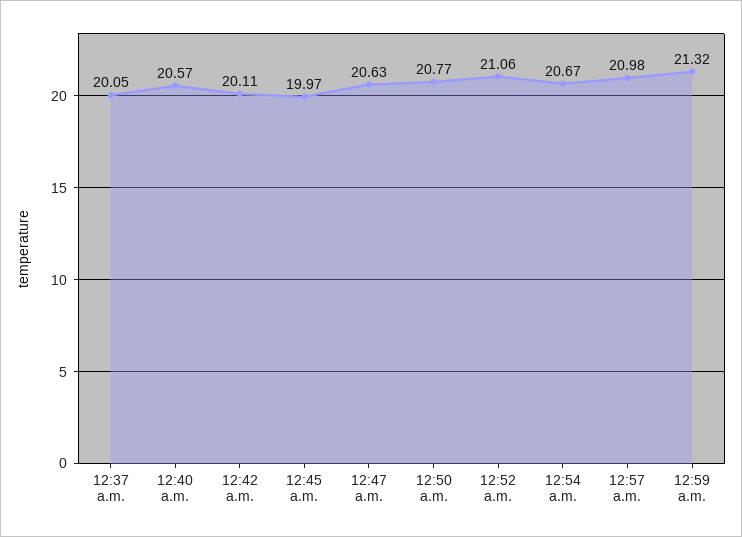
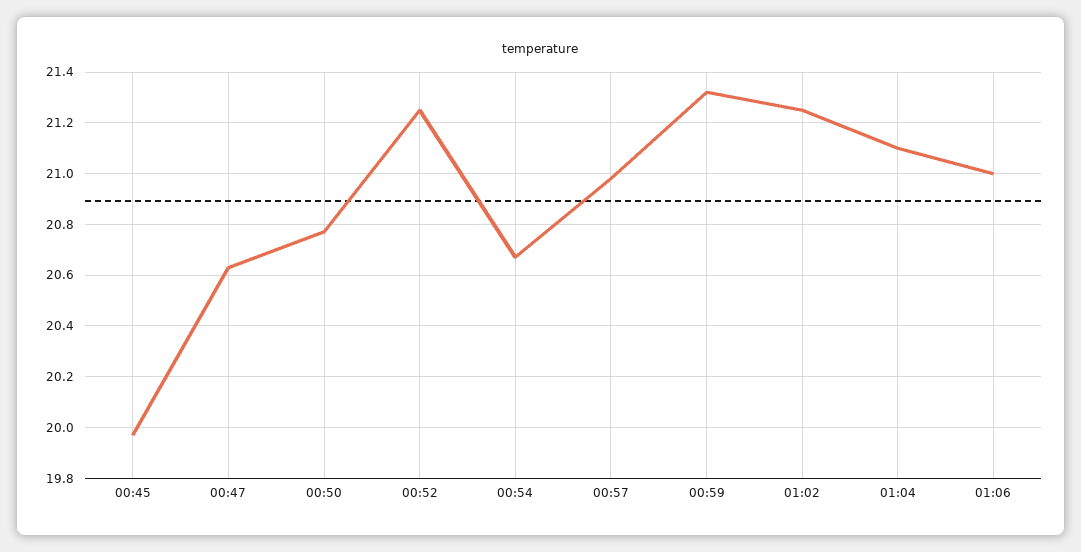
12:37 a.m.: 20.05 -> none
12:40 a.m.: 20.57 -> none
12:42 a.m.: 20.11 -> none
12:52 a.m.: 21.06 -> 21.25
01:02: none -> 21.25
01:04: none -> 21.1
01:06: none -> 21

